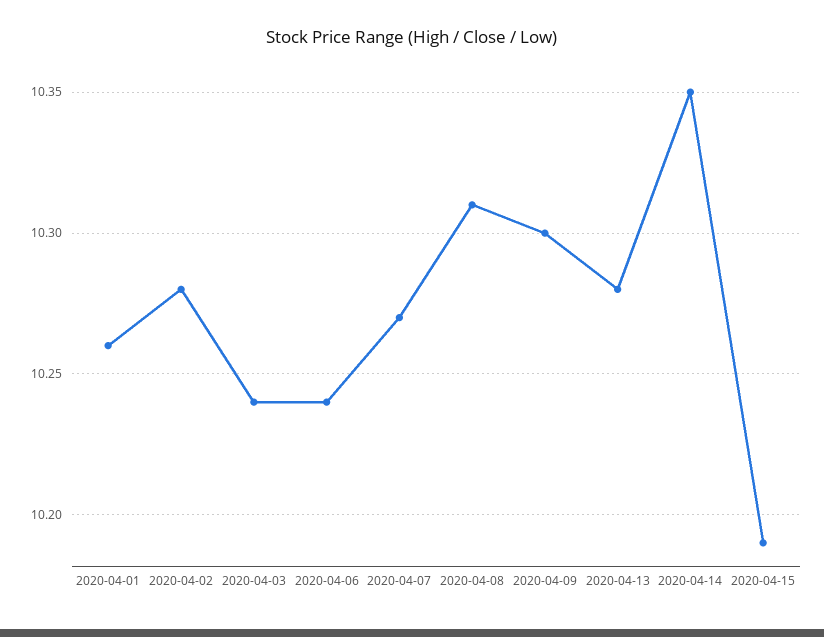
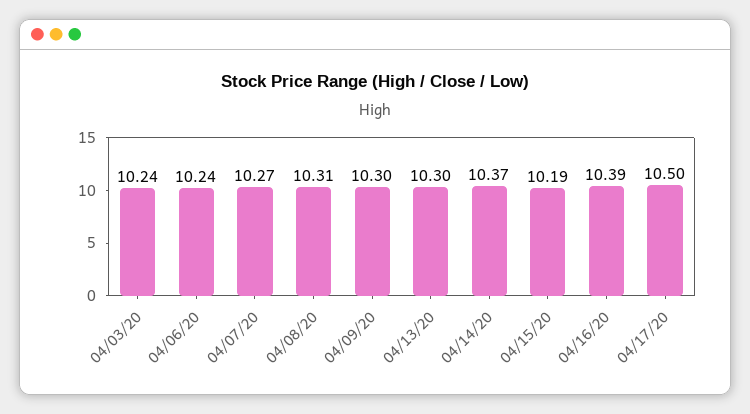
2020-04-01: 10.26 -> none
2020-04-02: 10.28 -> none
2020-04-13: 10.28 -> 10.3
2020-04-14: 10.35 -> 10.37
04/16/20: none -> 10.39
04/17/20: none -> 10.5

